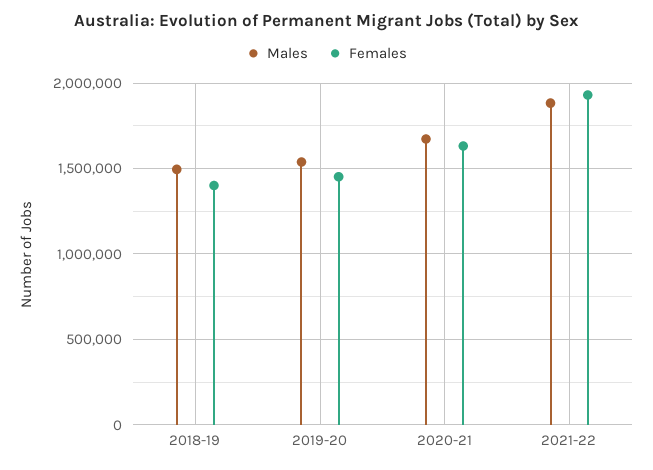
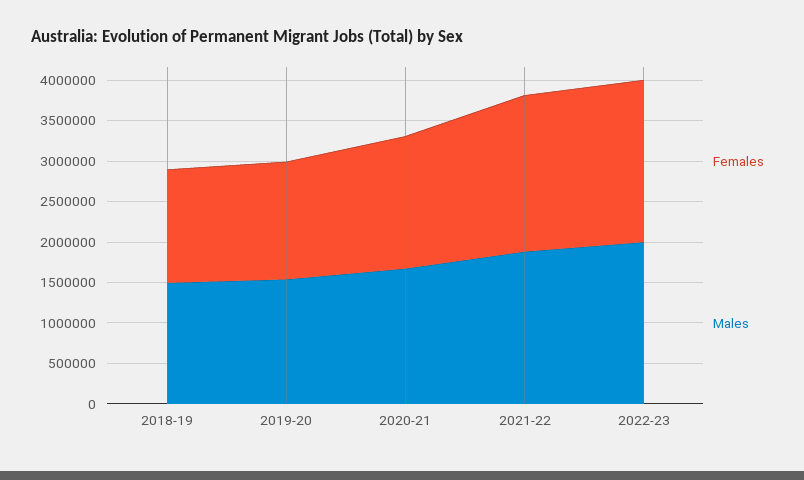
Females, 2022-23: none -> 2000000
Males, 2022-23: none -> 2000000

